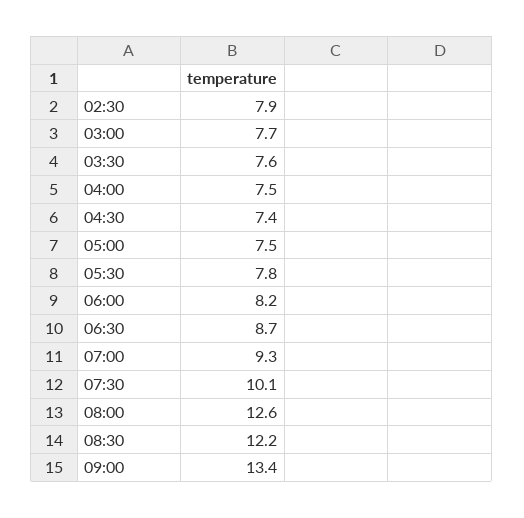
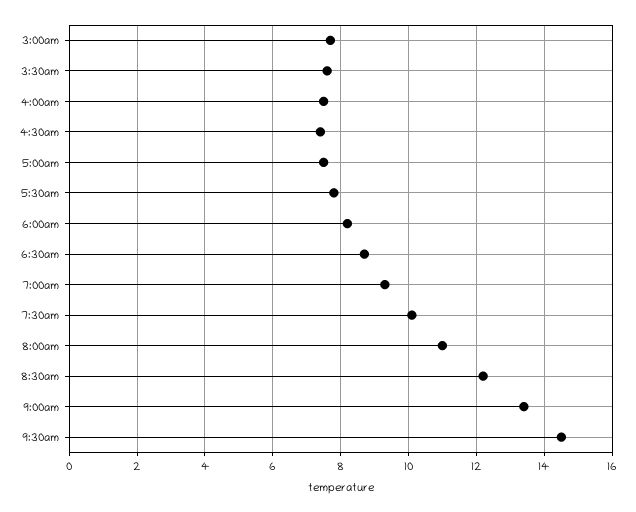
02:30: 7.9 -> none
08:00: 12.6 -> 11
9:30am: none -> 14.5

